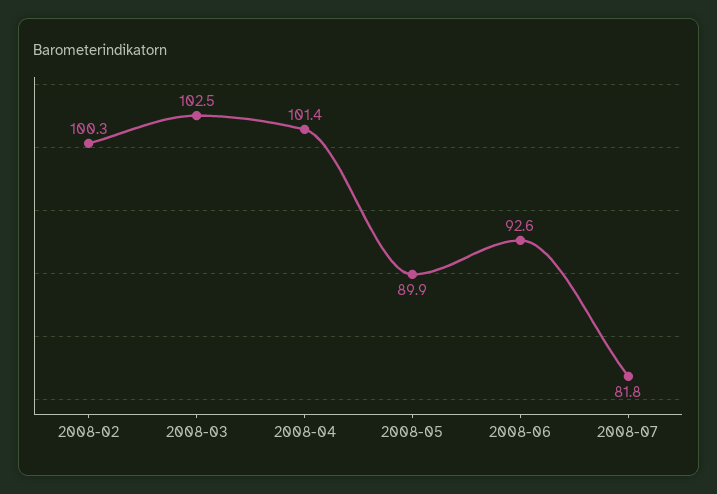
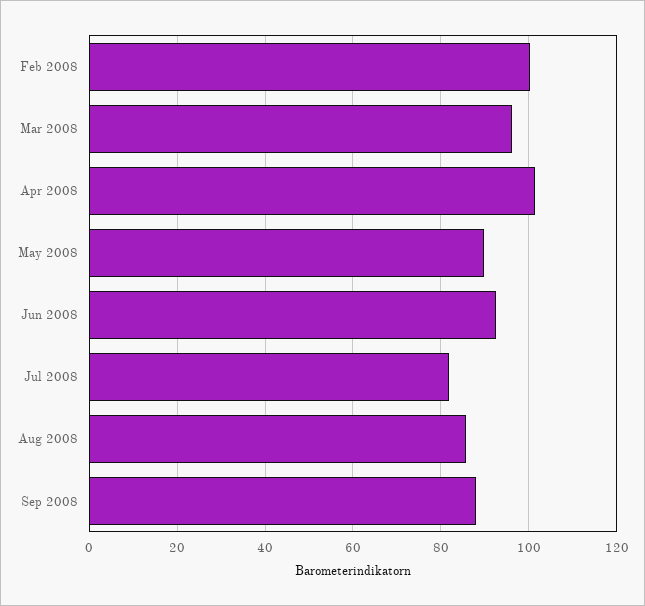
2008-03: 102.5 -> 96
Aug 2008: none -> 86
Sep 2008: none -> 88

